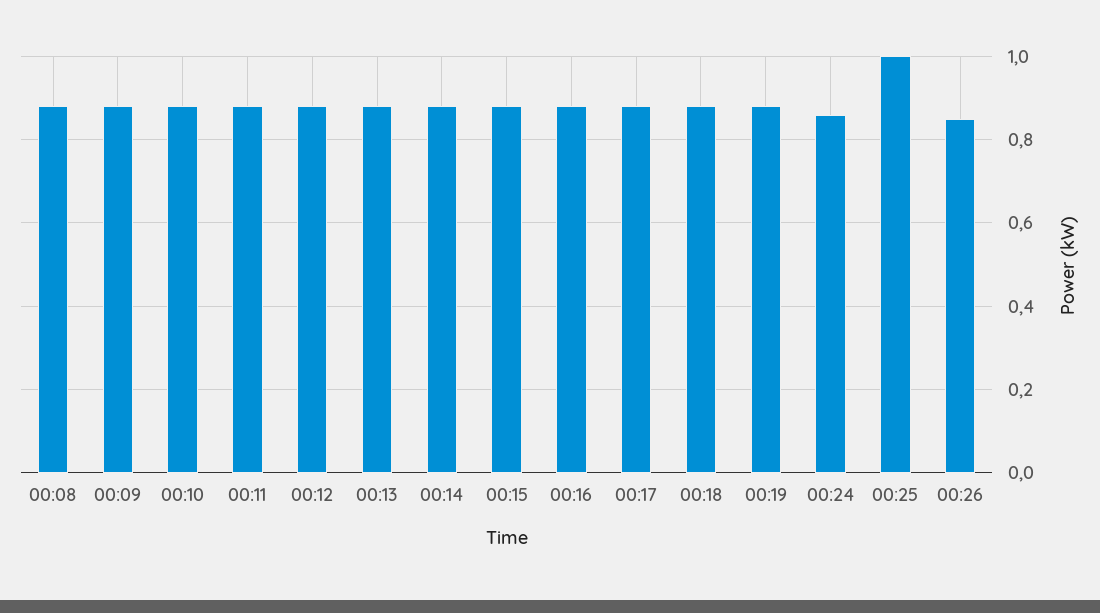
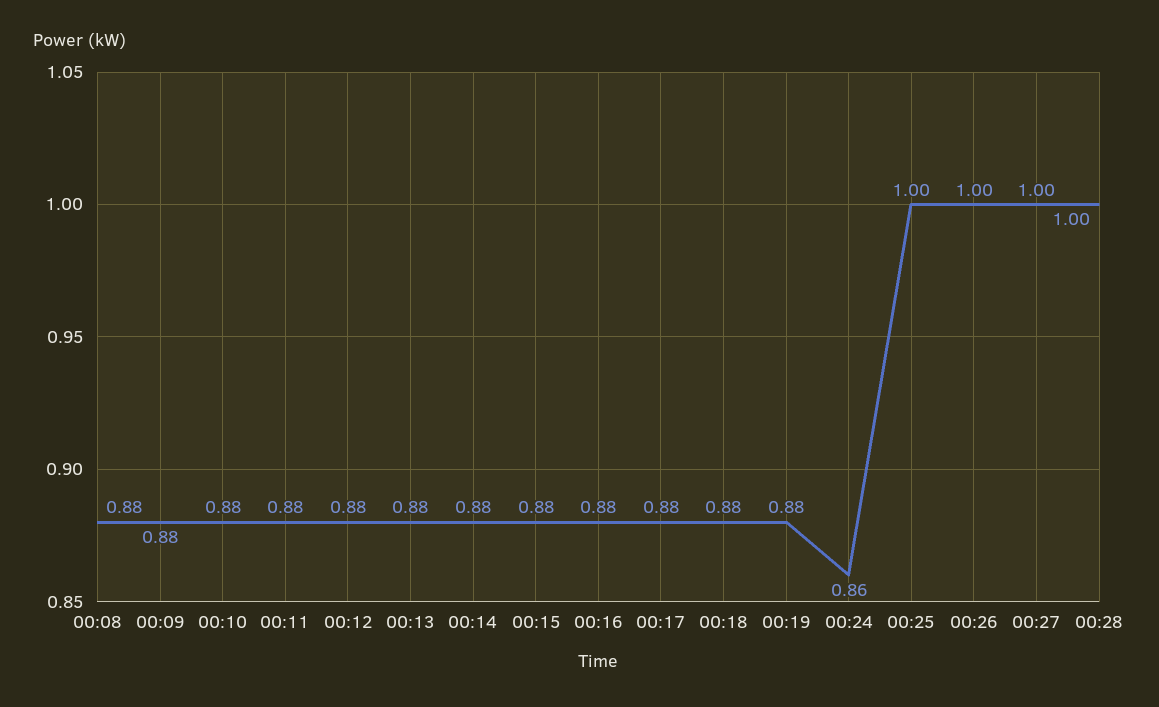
00:26: 0.85 -> 1
00:27: none -> 1
00:28: none -> 1

